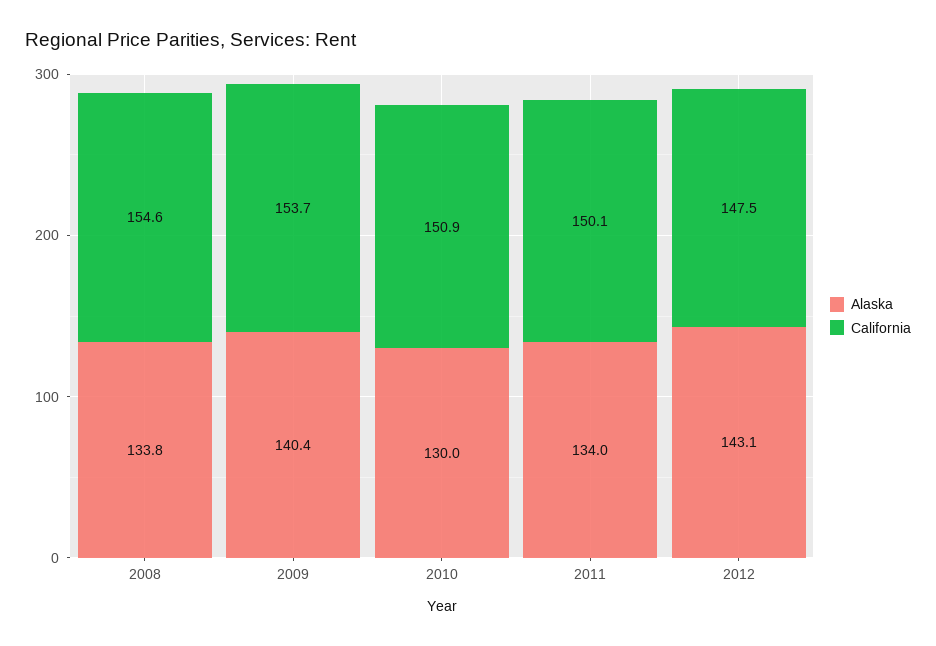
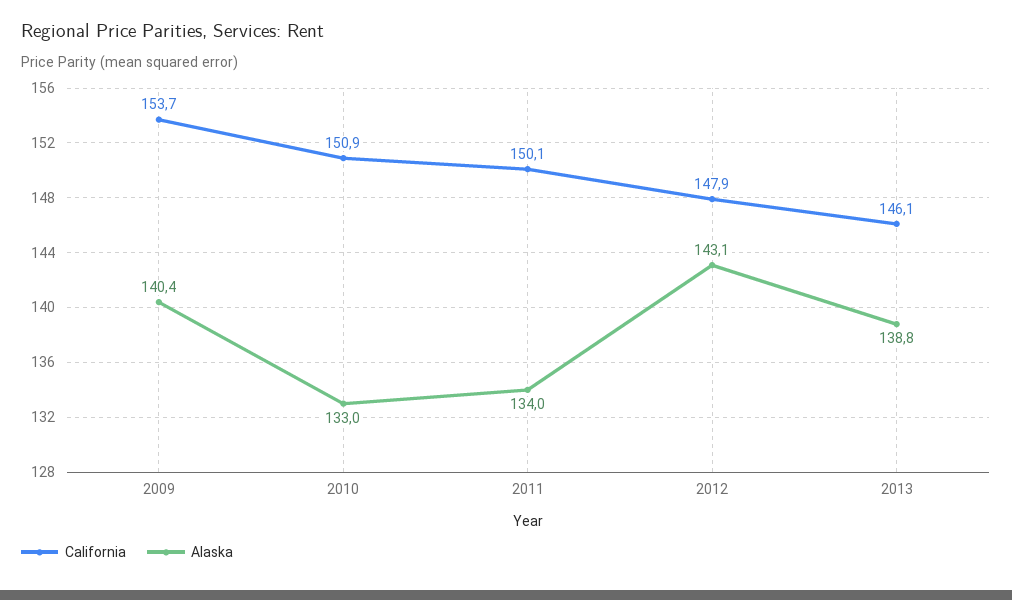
Alaska, 2008: 133.8 -> none
California, 2008: 154.6 -> none
Alaska, 2010: 130 -> 133
California, 2012: 147.5 -> 147.9
California, 2013: none -> 146.1
Alaska, 2013: none -> 138.8

